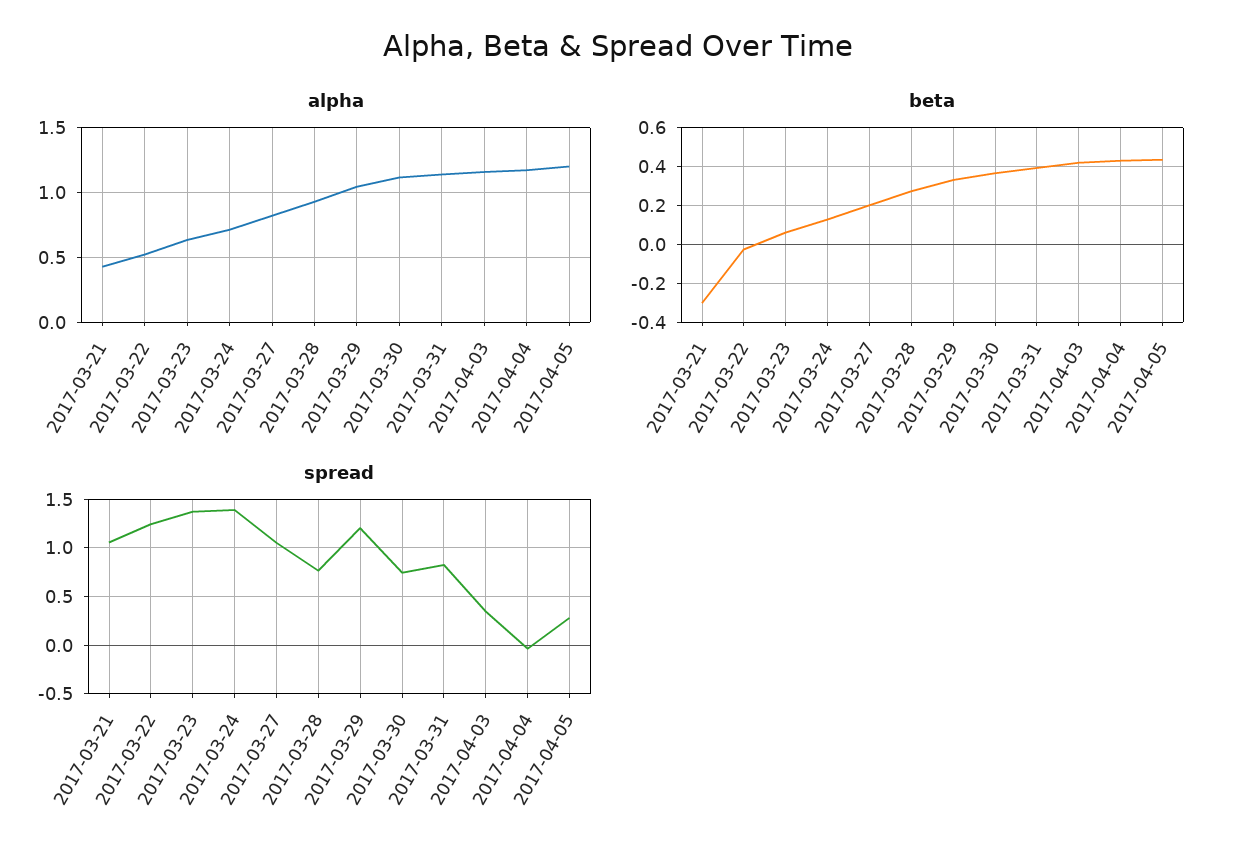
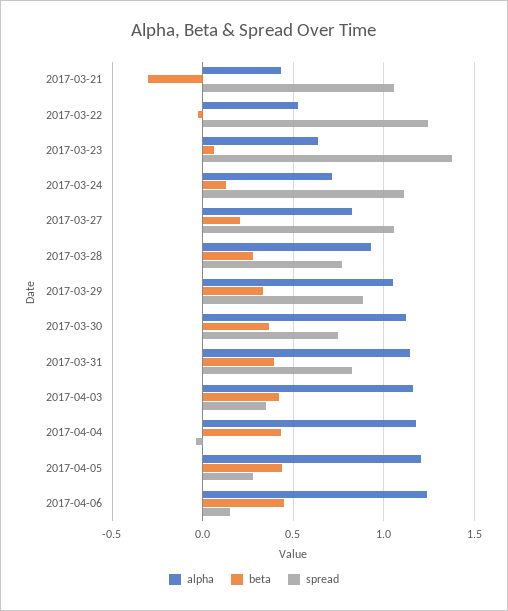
spread, 2017-03-24: 1.4 -> 1.1
spread, 2017-03-29: 1.2 -> 0.9
alpha, 2017-04-06: none -> 1.25
beta, 2017-04-06: none -> 0.45
spread, 2017-04-06: none -> 0.15

